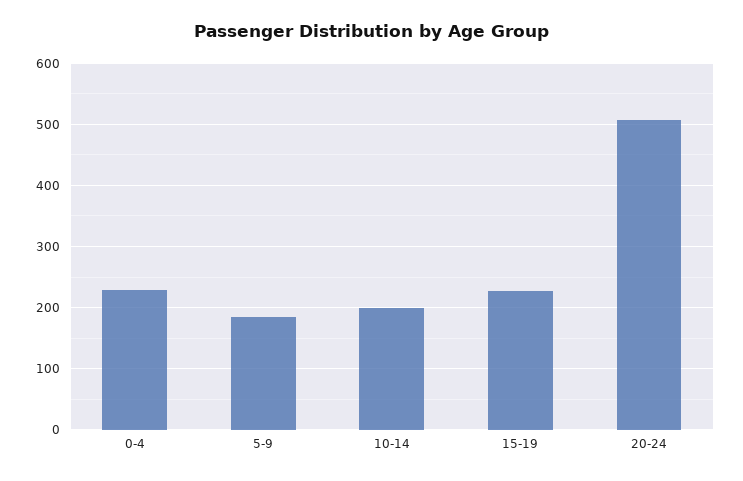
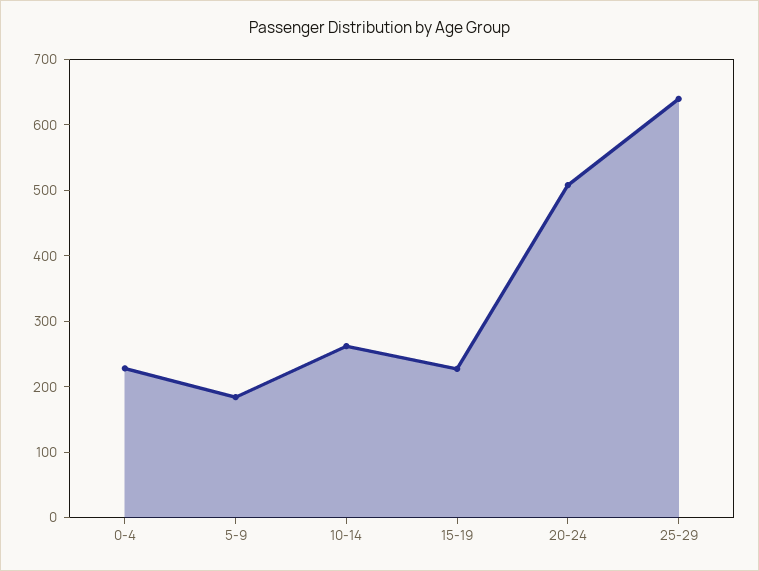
10-14: 200 -> 260
25-29: none -> 640

